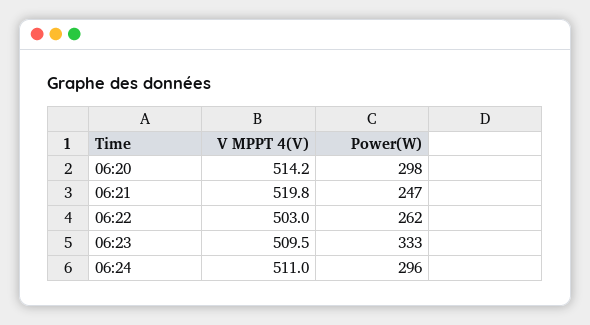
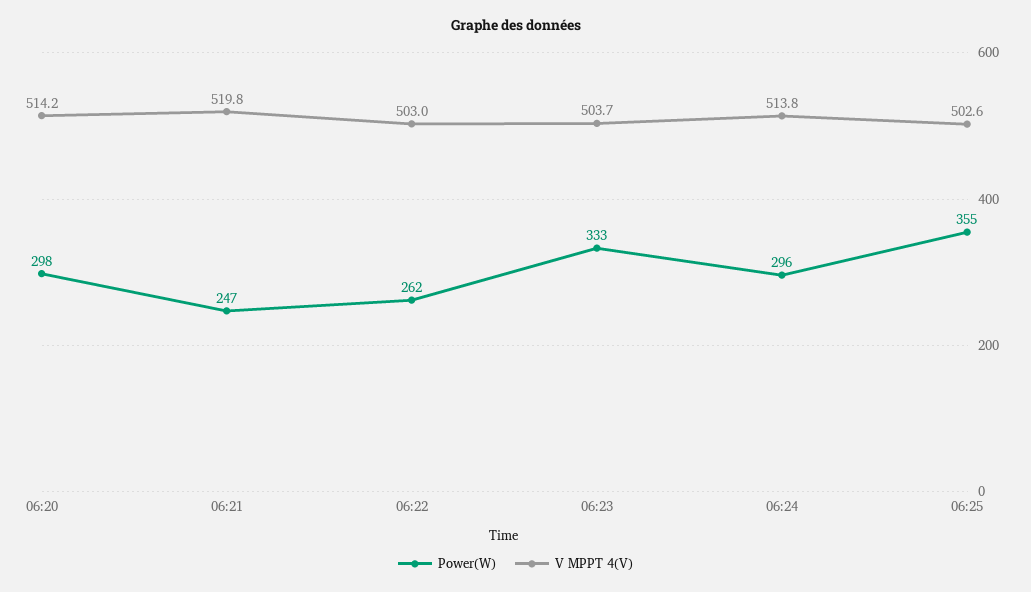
V MPPT 4(V), 06:23: 509.5 -> 503.7
V MPPT 4(V), 06:24: 511 -> 513.8
Power(W), 06:25: none -> 355
V MPPT 4(V), 06:25: none -> 502.6

